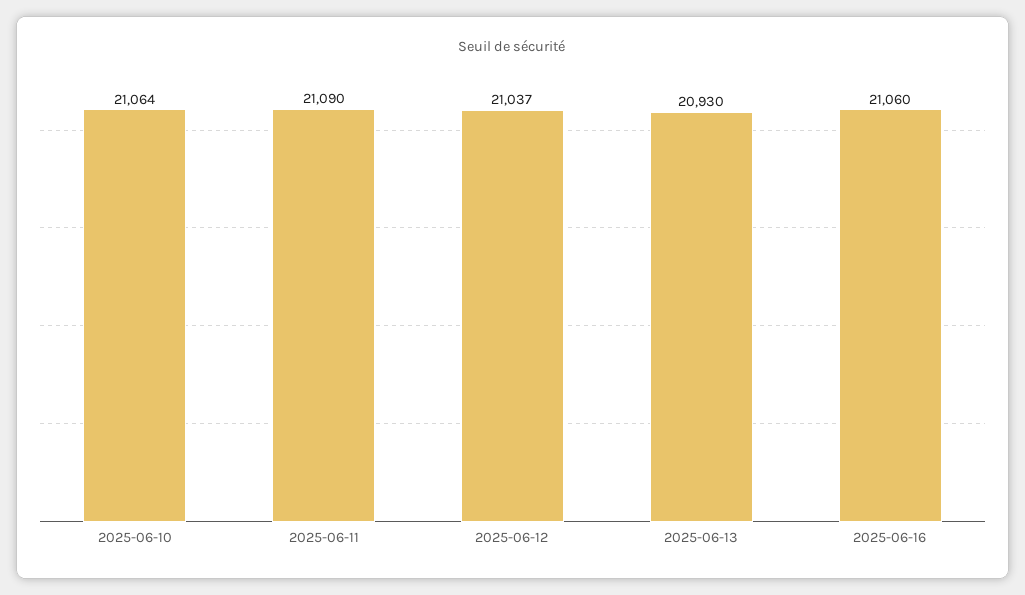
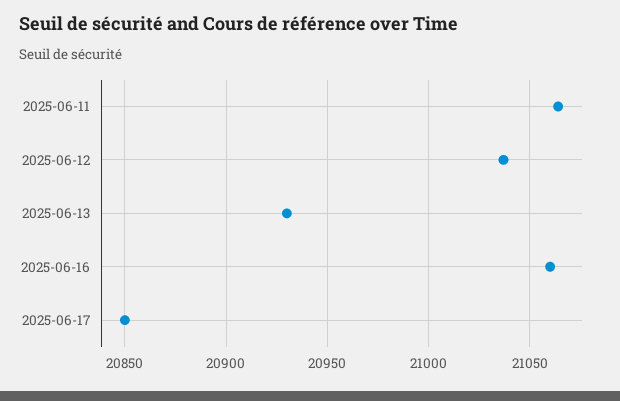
2025-06-10: 21064 -> none
2025-06-11: 21090 -> 21065
2025-06-17: none -> 20850

